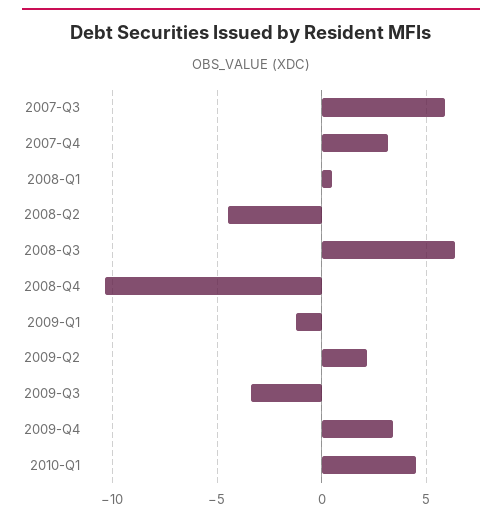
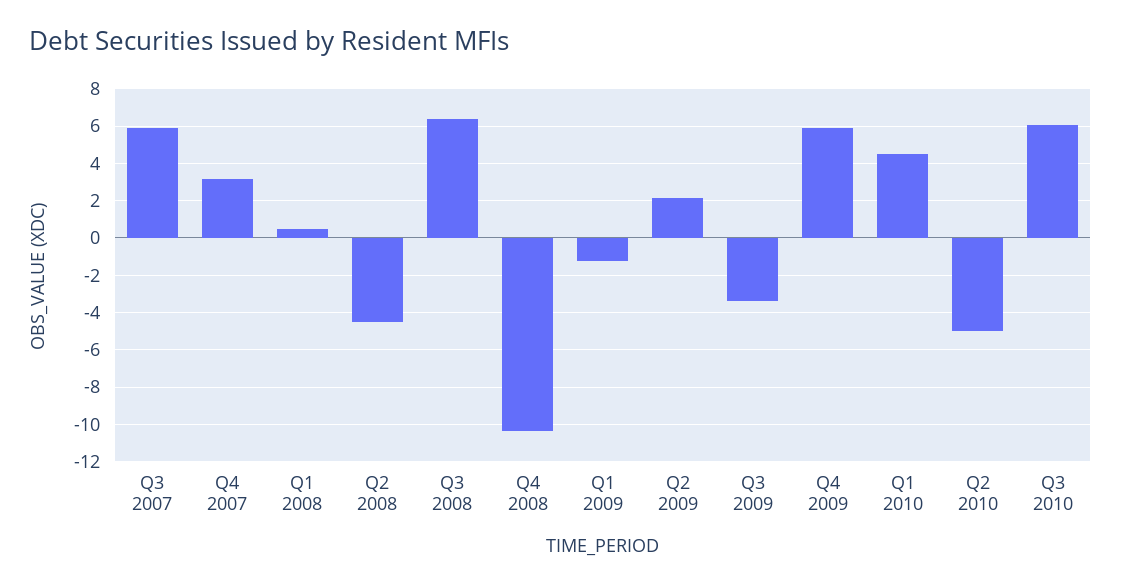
2009-Q4: 3.5 -> 6
Q2 2010: none -> -5
Q3 2010: none -> 6

